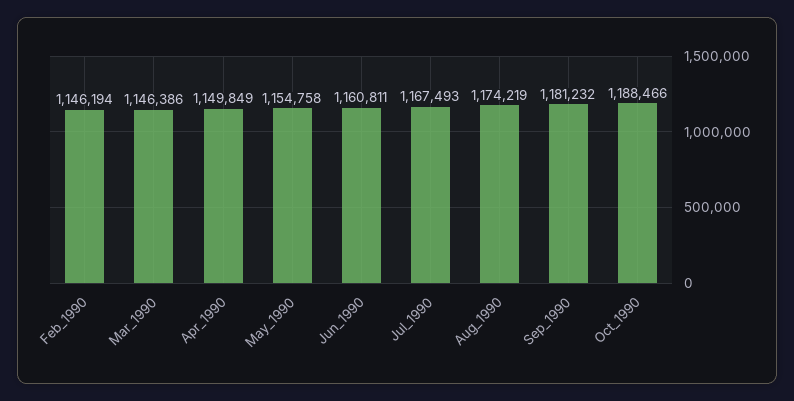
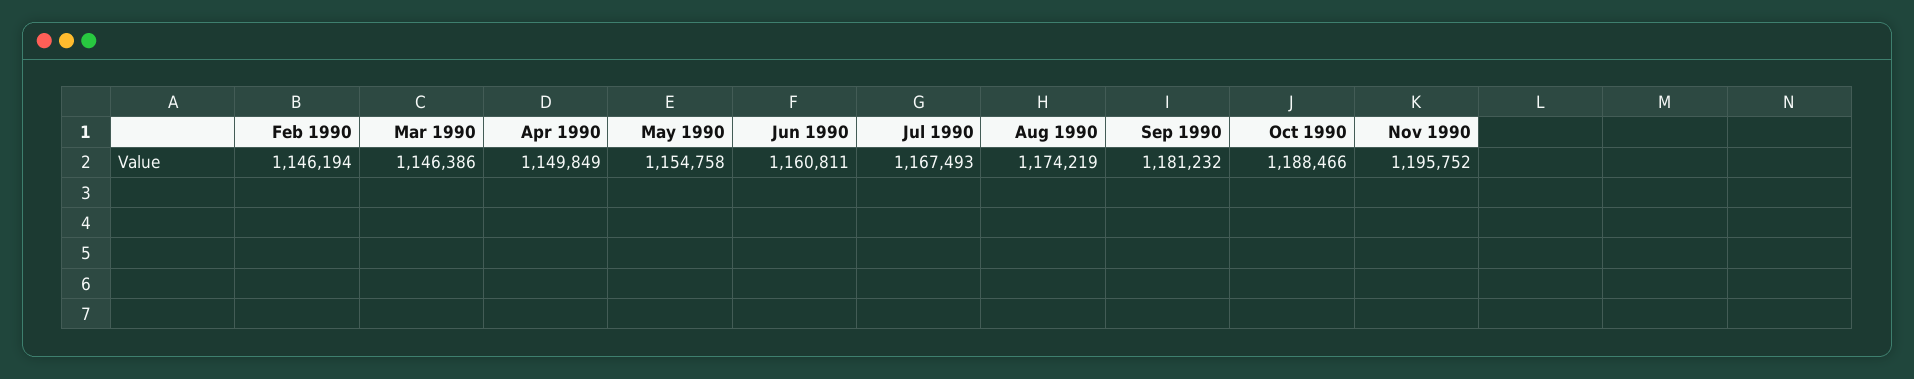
Nov 1990: none -> 1195752

